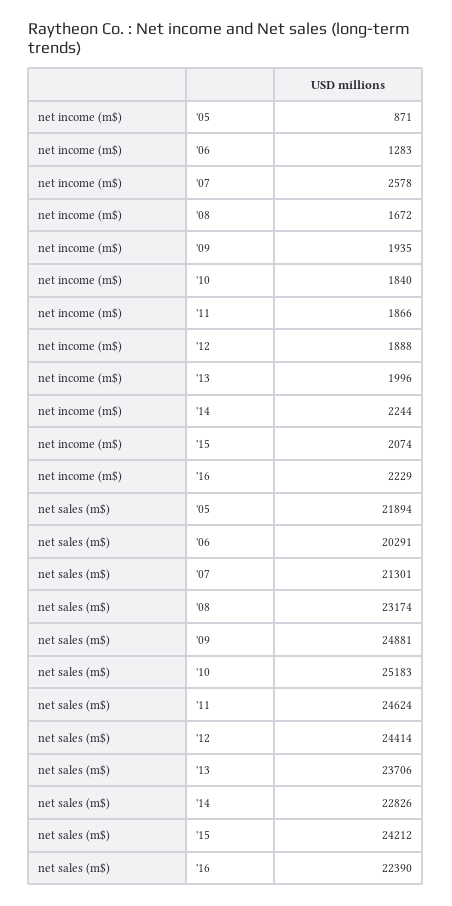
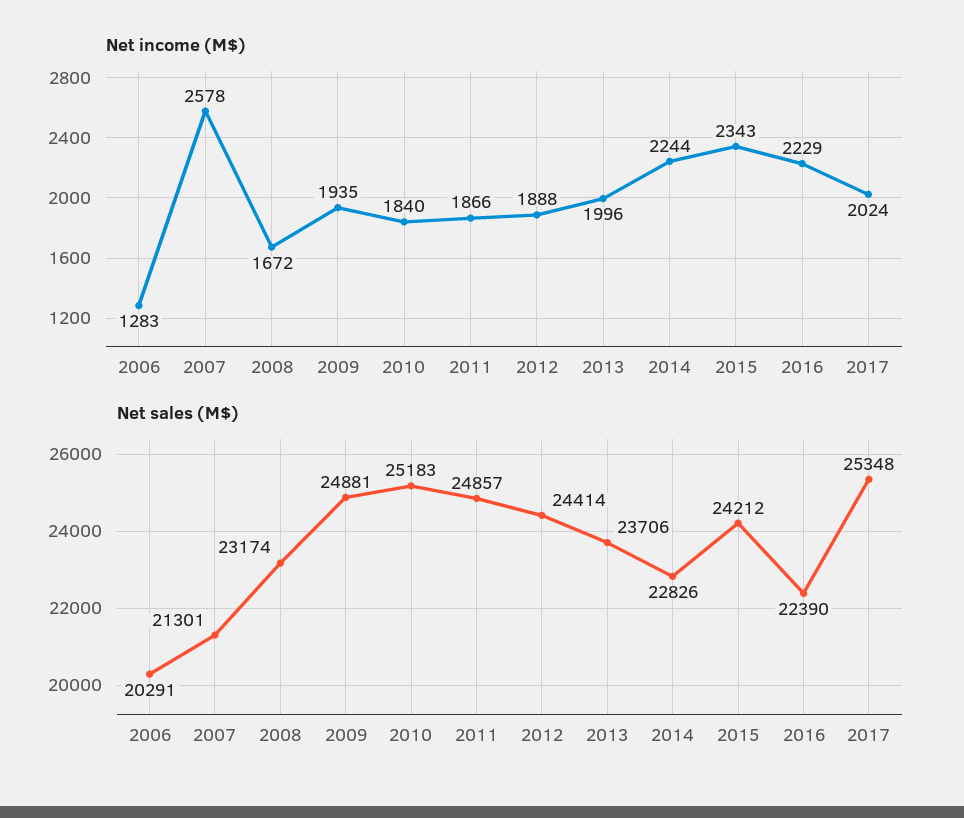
net income (m$), '05: 871 -> none
net income (m$), '15: 2074 -> 2343
net sales (m$), '05: 21894 -> none
net sales (m$), '11: 24624 -> 24857
net income (m$), 2017: none -> 2024
net sales (m$), 2017: none -> 25348

